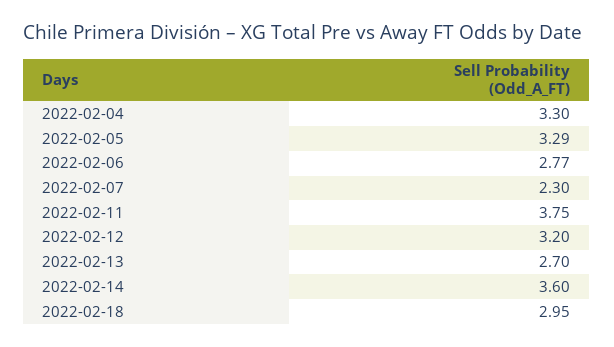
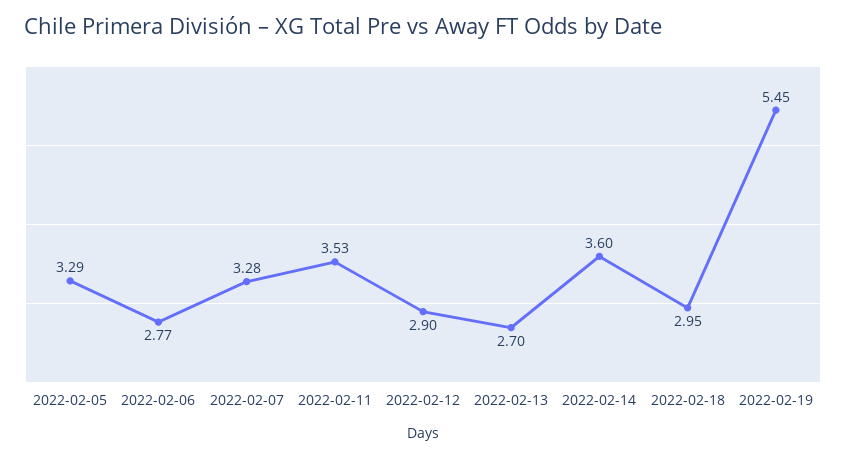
2022-02-04: 3.3 -> none
2022-02-07: 2.3 -> 3.28
2022-02-11: 3.75 -> 3.53
2022-02-12: 3.2 -> 2.9
2022-02-19: none -> 5.45

